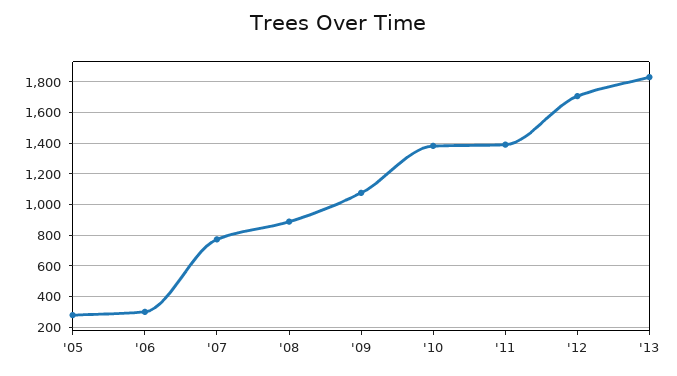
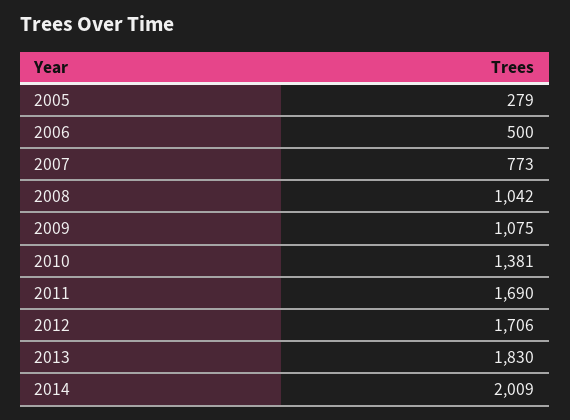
'06: 300 -> 500
'08: 900 -> 1042
'11: 1400 -> 1690
2014: none -> 2009

